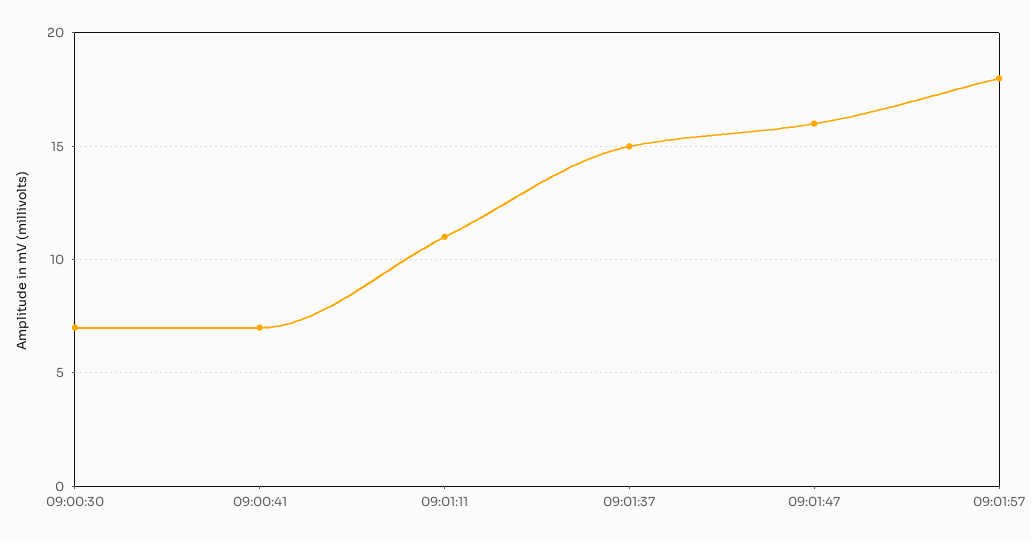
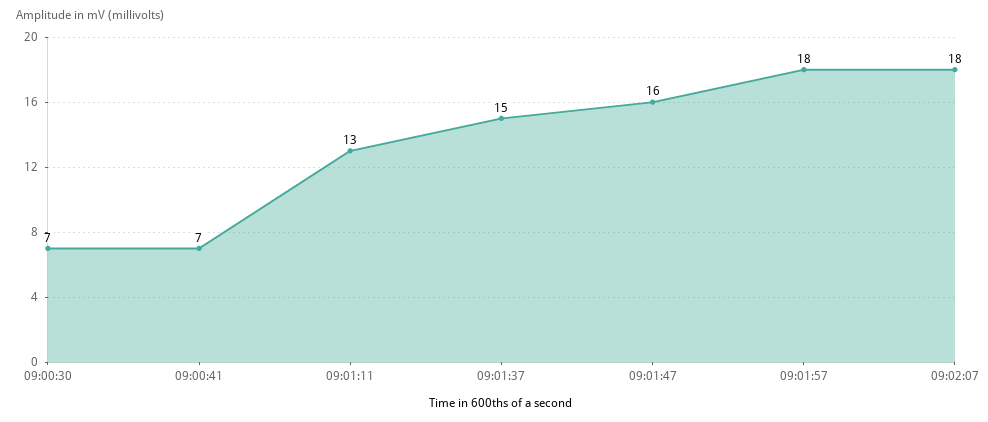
09:01:11: 11 -> 13
09:02:07: none -> 18

